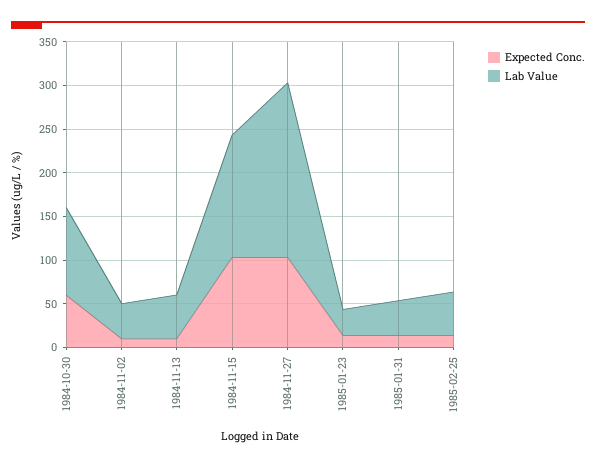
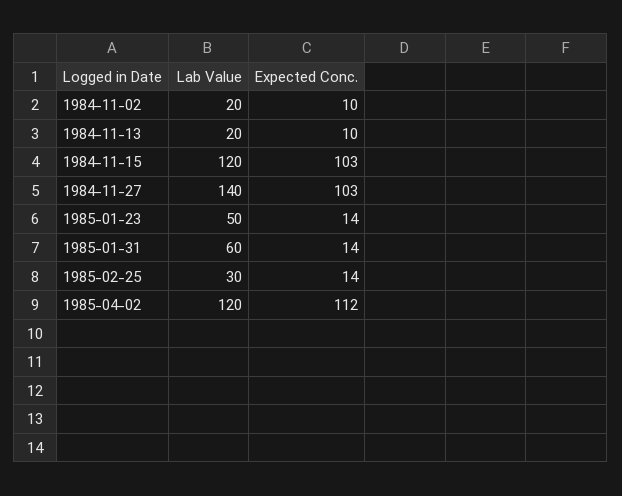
Expected Conc., 1984-10-30: 60 -> none
Lab Value, 1984-10-30: 100 -> none
Lab Value, 1984-11-02: 40 -> 20
Lab Value, 1984-11-13: 50 -> 20
Lab Value, 1984-11-15: 140 -> 120
Lab Value, 1984-11-27: 200 -> 140
Lab Value, 1985-01-23: 30 -> 50
Lab Value, 1985-01-31: 40 -> 60
Lab Value, 1985-02-25: 50 -> 30
Lab Value, 1985-04-02: none -> 120
Expected Conc., 1985-04-02: none -> 112

